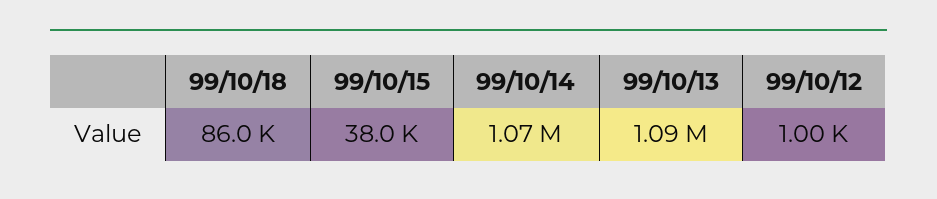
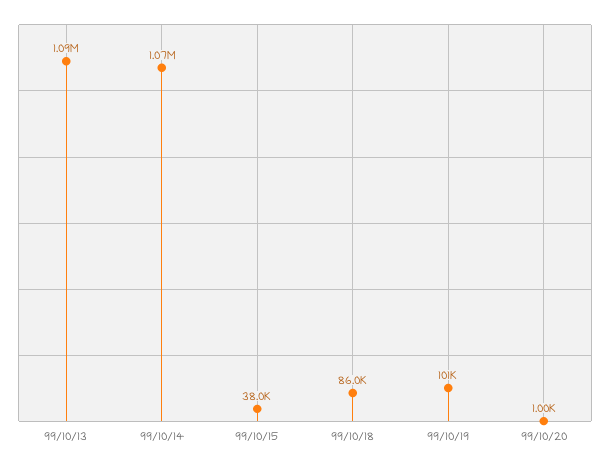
99/10/12: 1000 -> none
99/10/19: none -> 101000
99/10/20: none -> 1000

